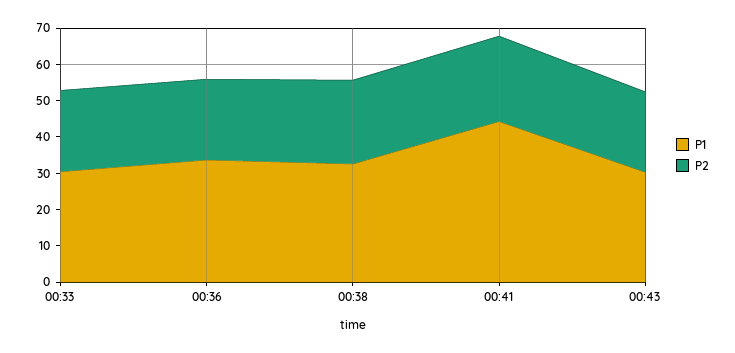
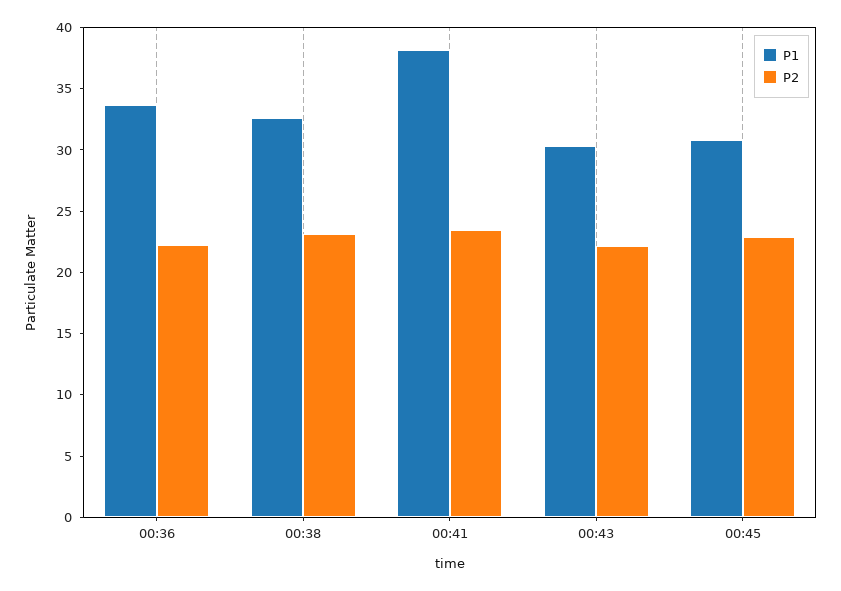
P1, 00:33: 30 -> none
P2, 00:33: 22.5 -> none
P1, 00:41: 45 -> 38
P1, 00:45: none -> 31
P2, 00:45: none -> 23

